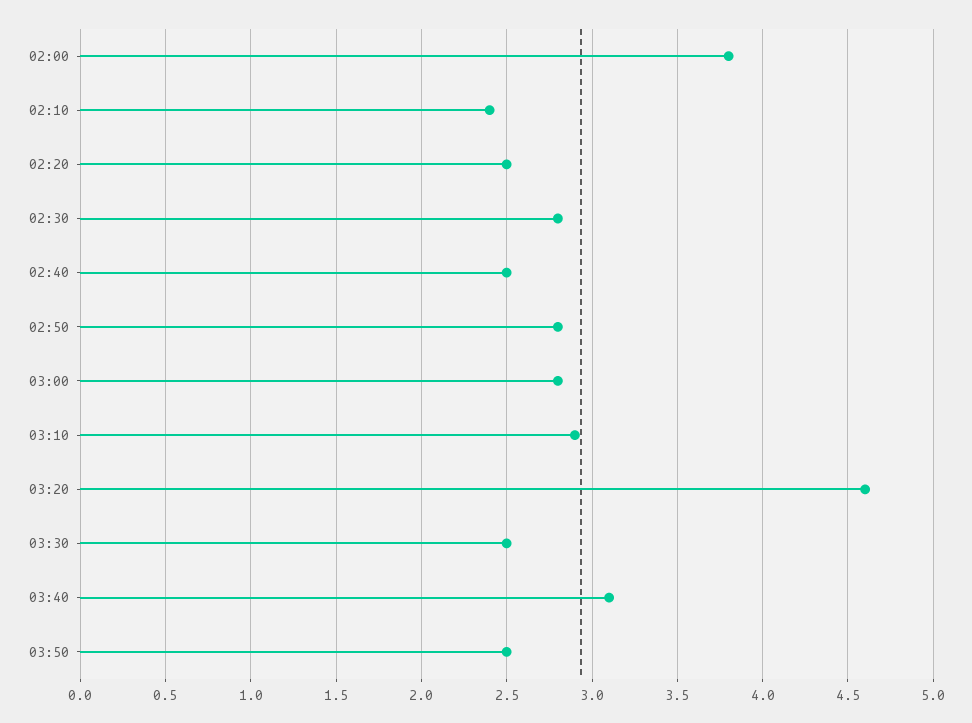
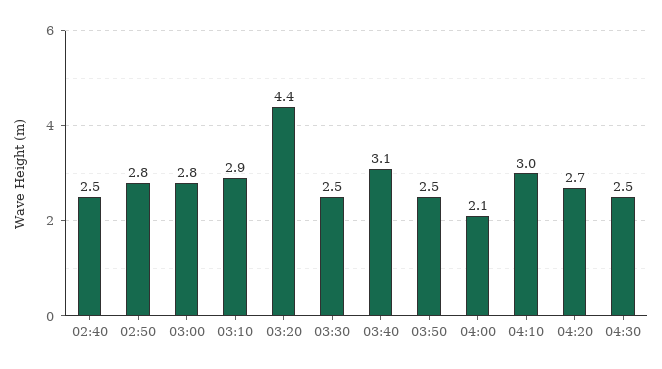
02:00: 3.8 -> none
02:10: 2.4 -> none
02:20: 2.5 -> none
02:30: 2.8 -> none
03:20: 4.6 -> 4.4
04:00: none -> 2.1
04:10: none -> 3
04:20: none -> 2.7
04:30: none -> 2.5

